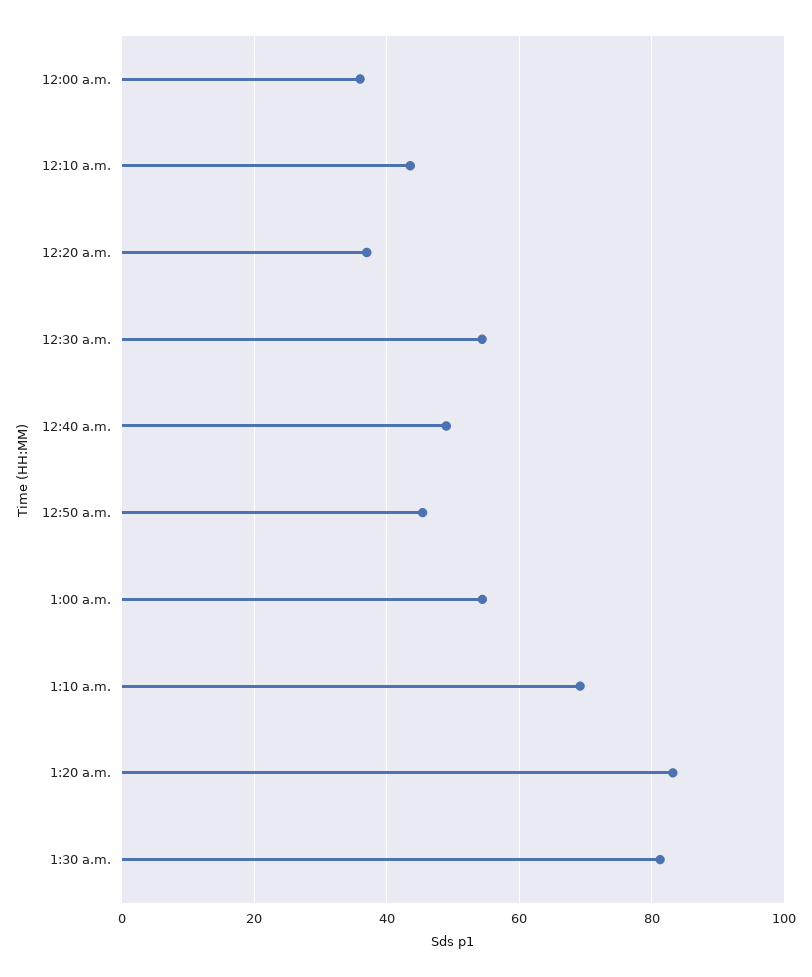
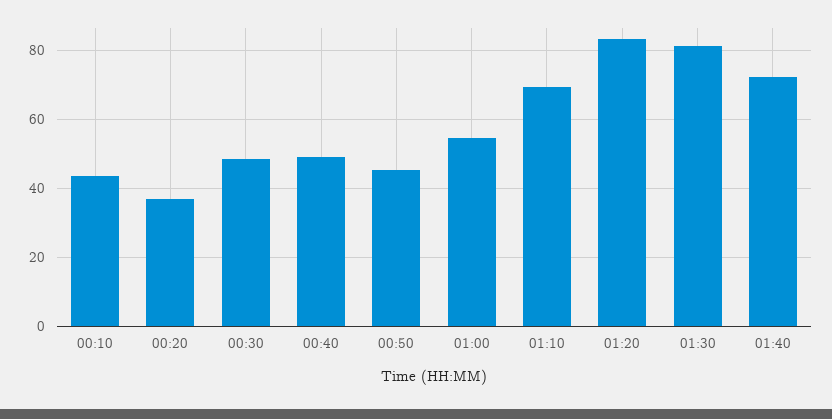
12:00 a.m.: 36 -> none
12:30 a.m.: 54 -> 48
01:40: none -> 72

